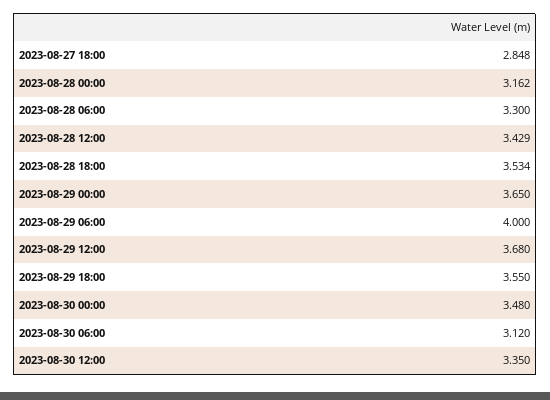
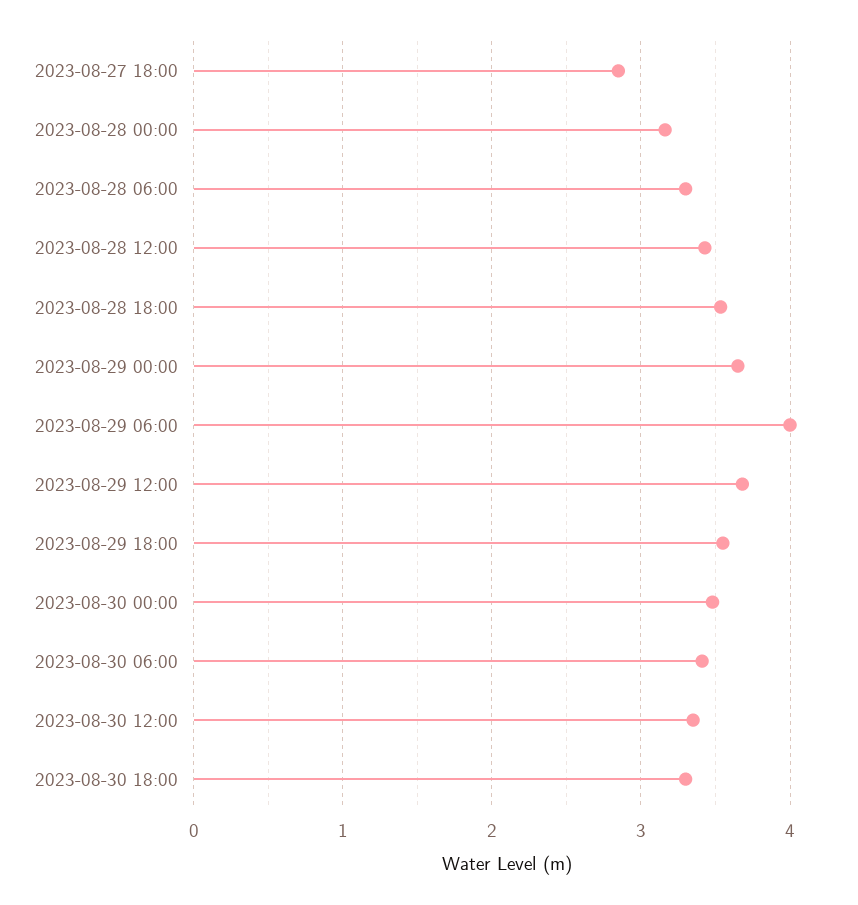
2023-08-30 06:00: 3.12 -> 3.4
2023-08-30 18:00: none -> 3.3

